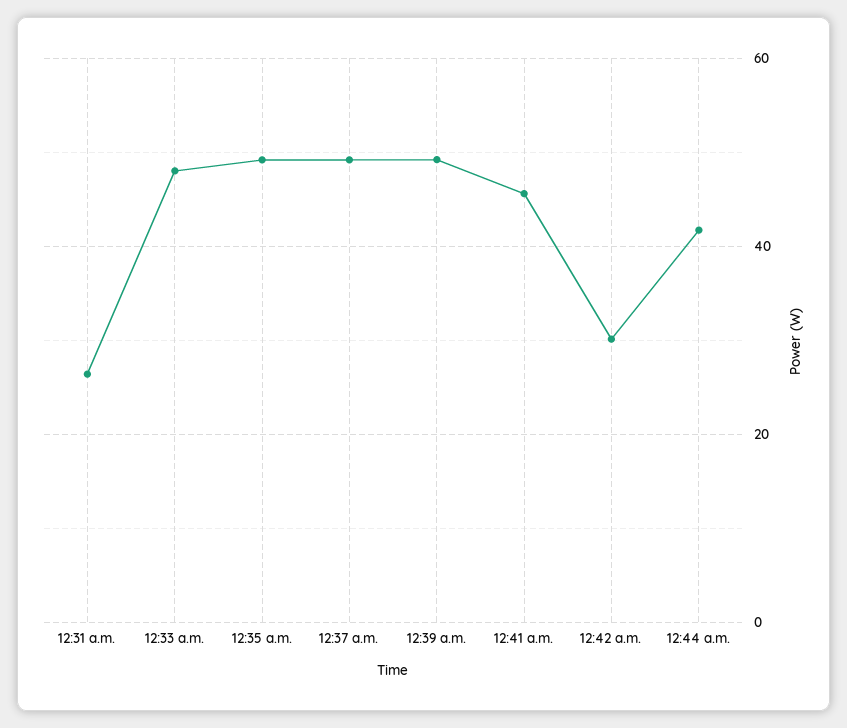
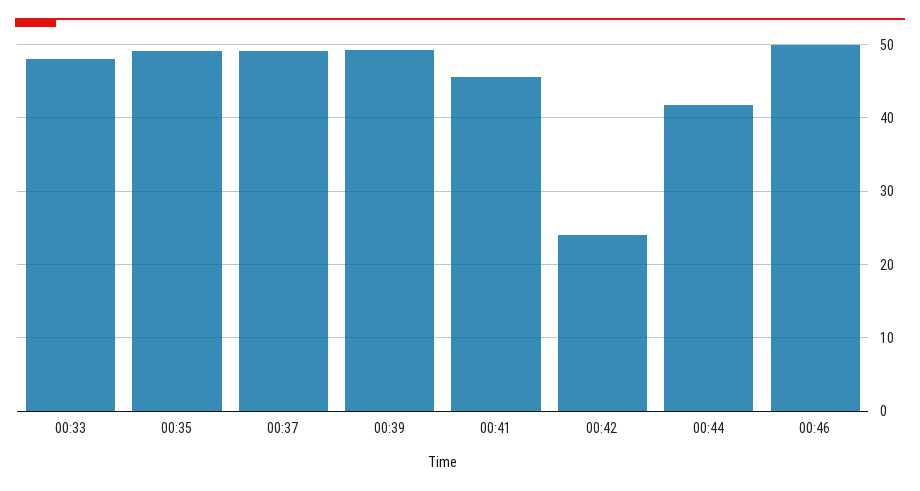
12:31 a.m.: 26 -> none
12:42 a.m.: 30 -> 24
00:46: none -> 50

